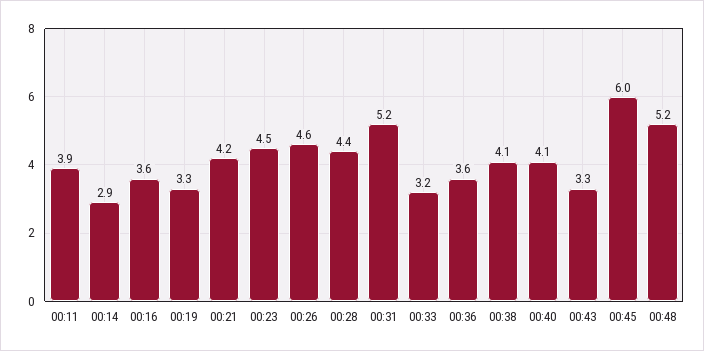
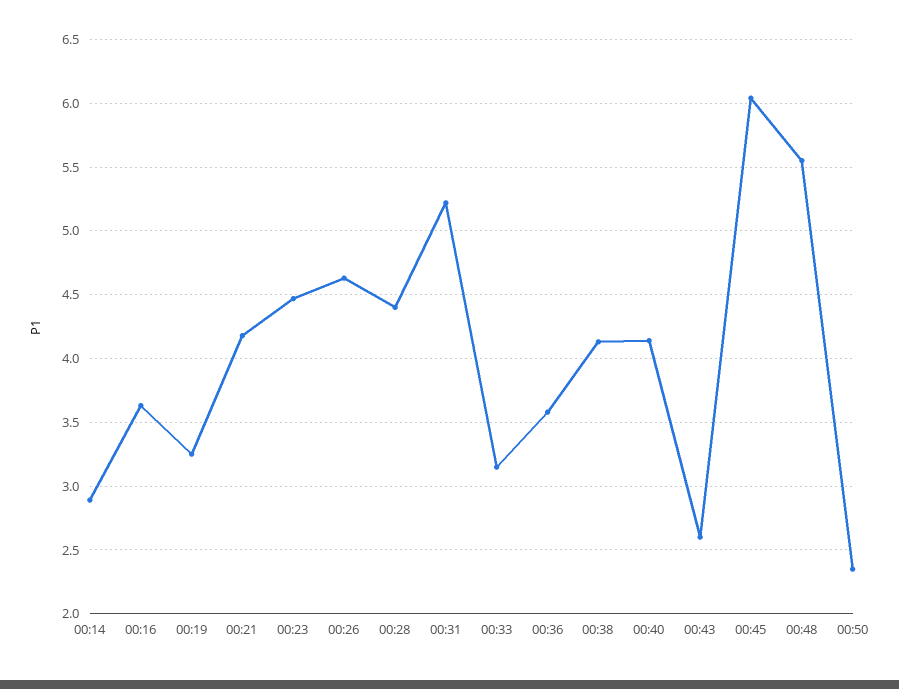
00:11: 3.9 -> none
00:43: 3.3 -> 2.6
00:48: 5.2 -> 5.55
00:50: none -> 2.35

